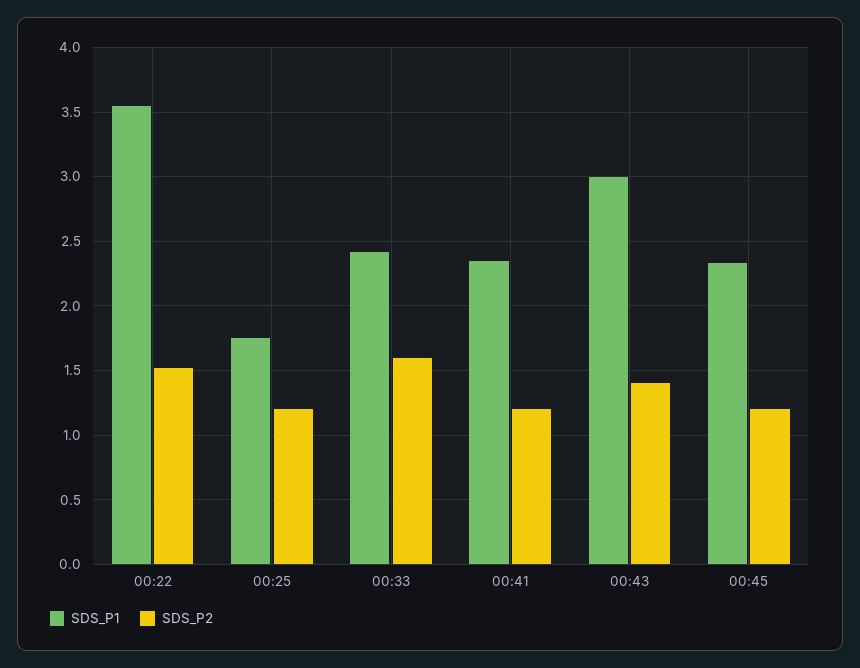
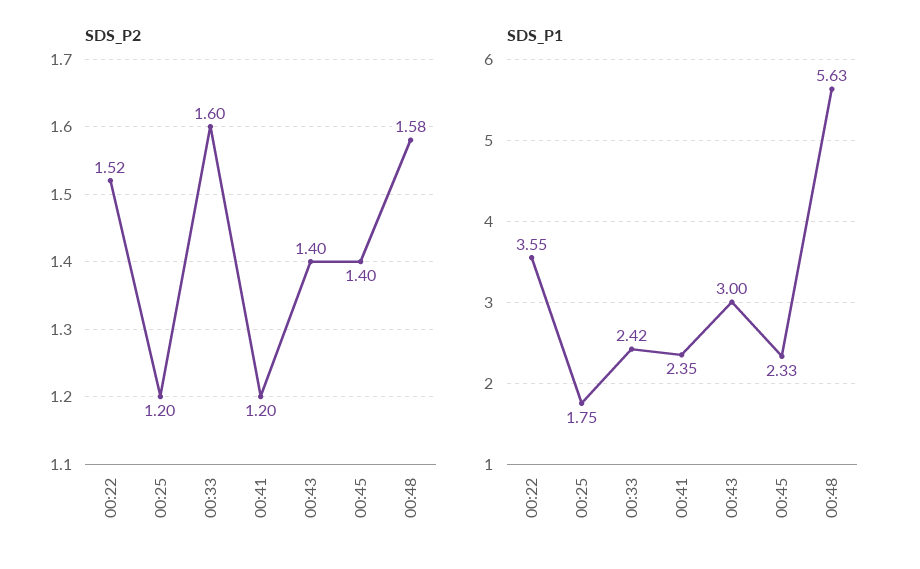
SDS_P2, 00:45: 1.2 -> 1.4
SDS_P2, 00:48: none -> 1.58
SDS_P1, 00:48: none -> 5.63

